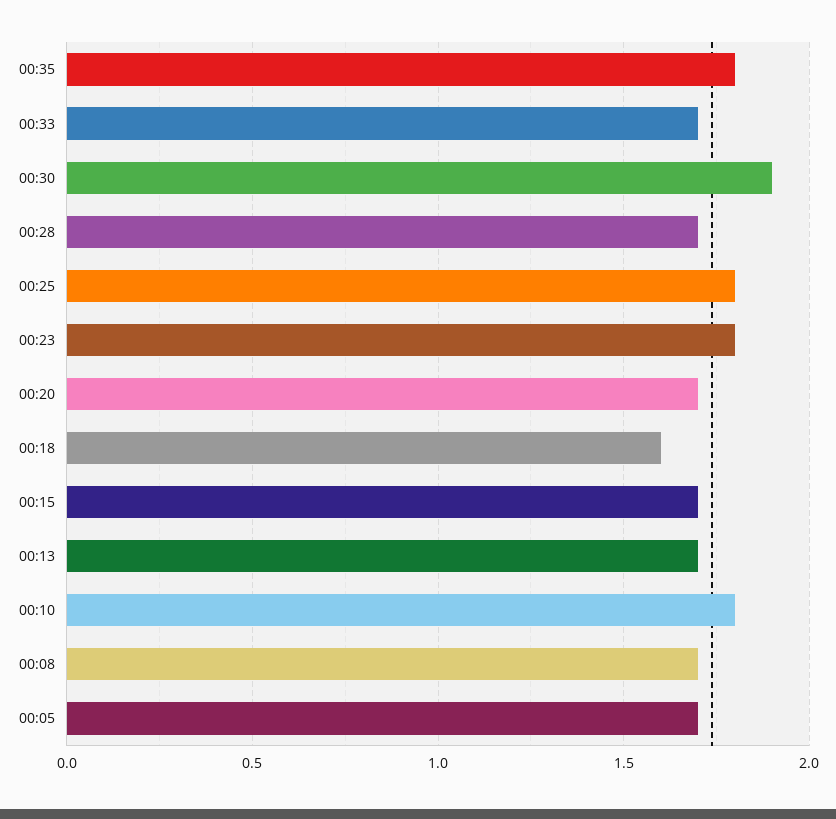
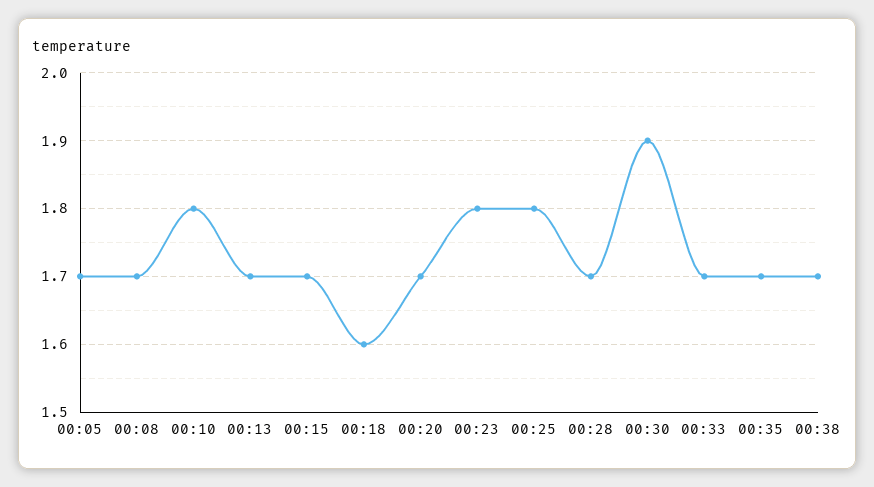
00:35: 1.8 -> 1.7
00:38: none -> 1.7

